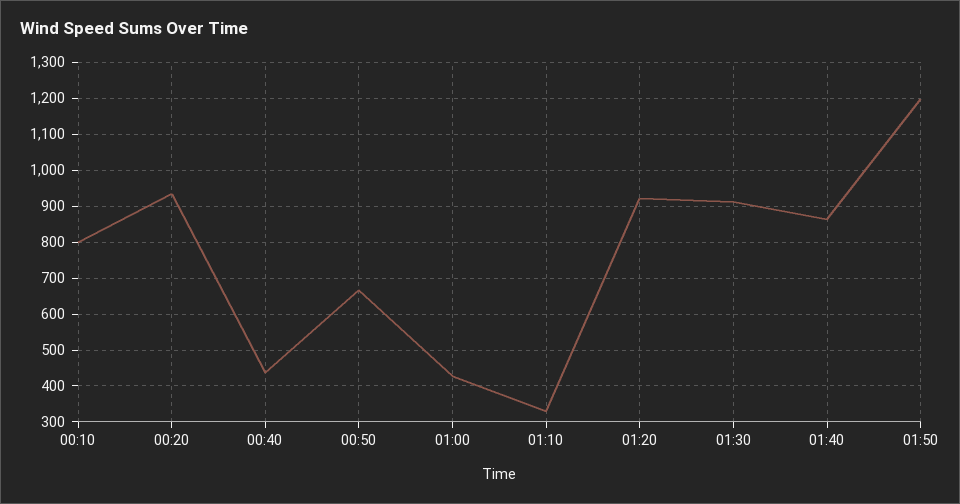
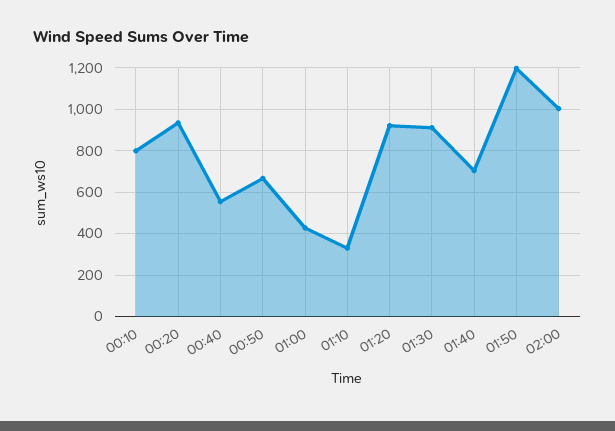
00:40: 440 -> 550
01:40: 860 -> 700
02:00: none -> 1000

